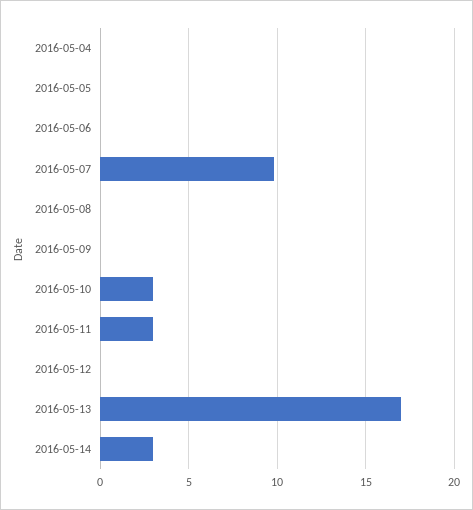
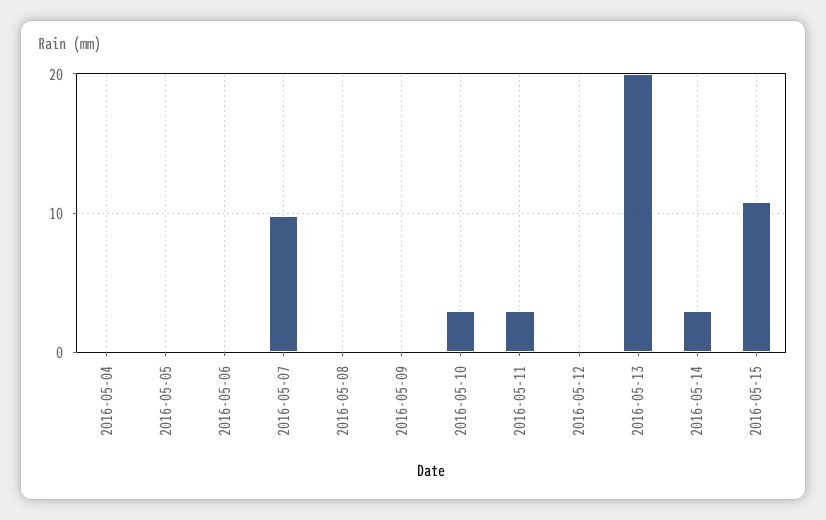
2016-05-13: 17 -> 20
2016-05-15: none -> 11

